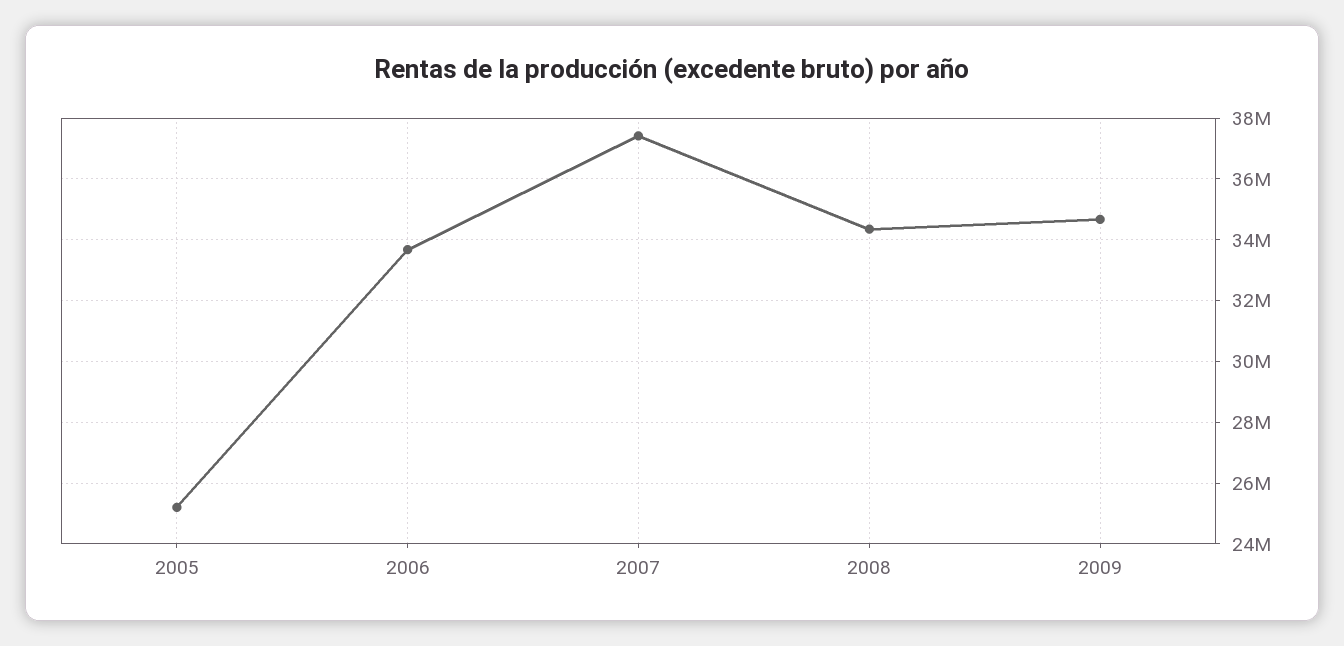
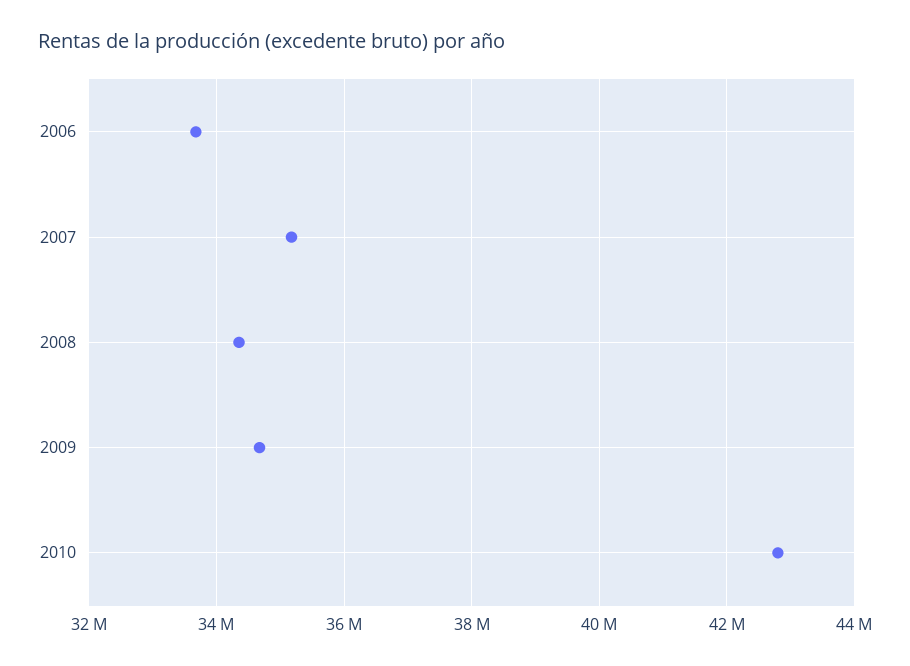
2005: 25200000 -> none
2007: 37400000 -> 35200000
2010: none -> 42800000

